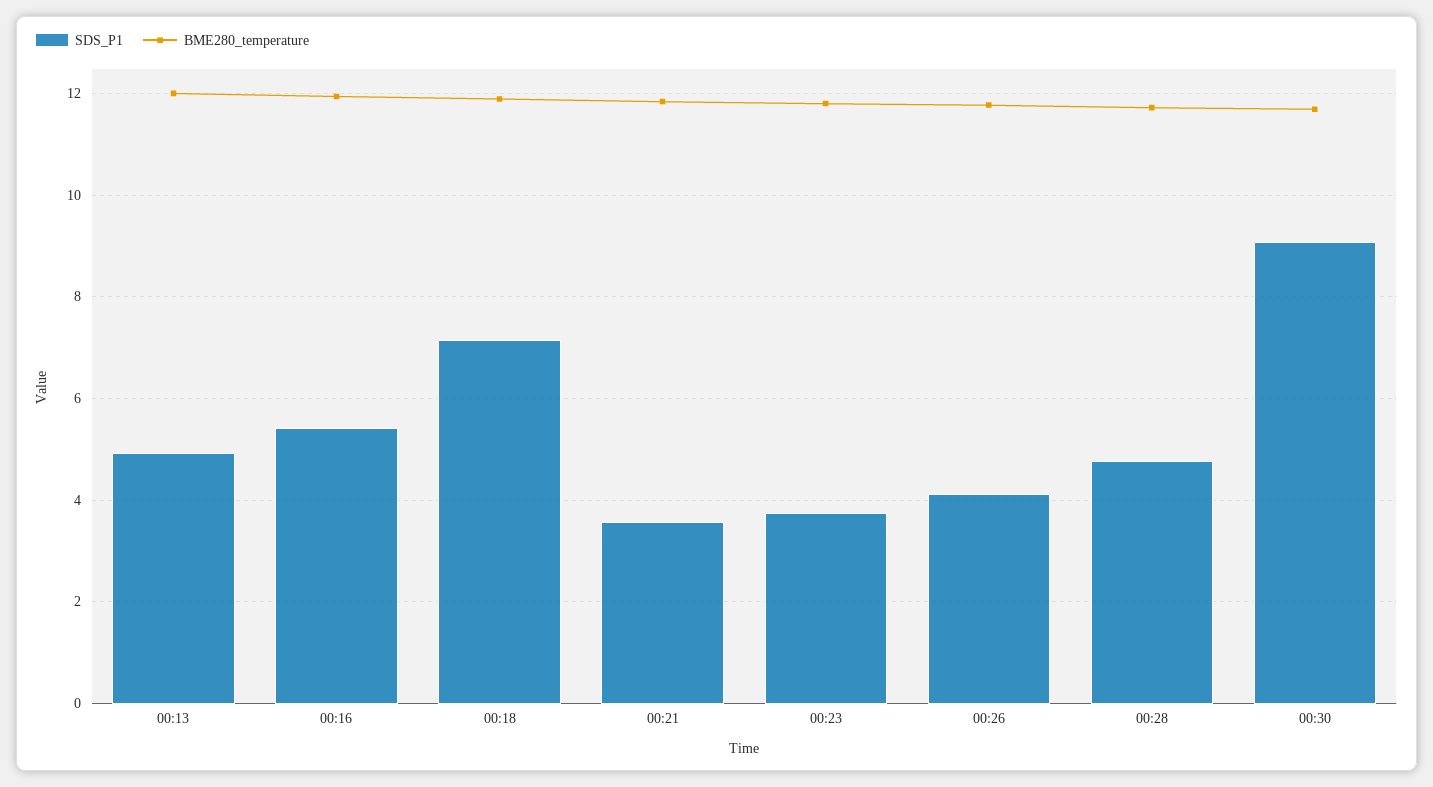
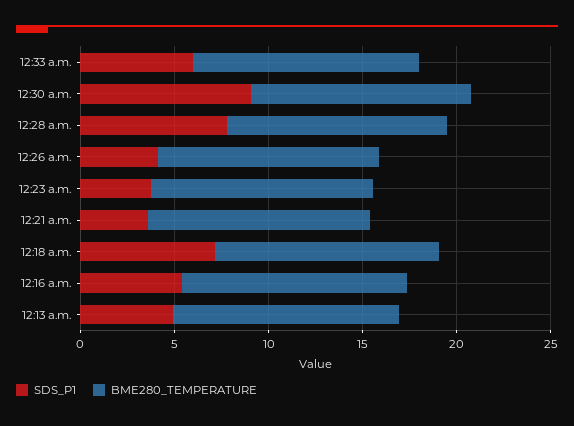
SDS_P1, 00:28: 4.8 -> 8
SDS_P1, 12:33 a.m.: none -> 6
BME280_temperature, 12:33 a.m.: none -> 12

